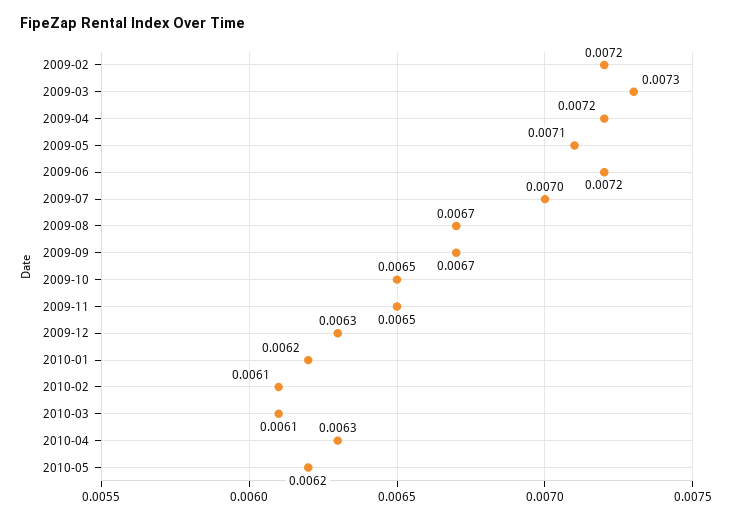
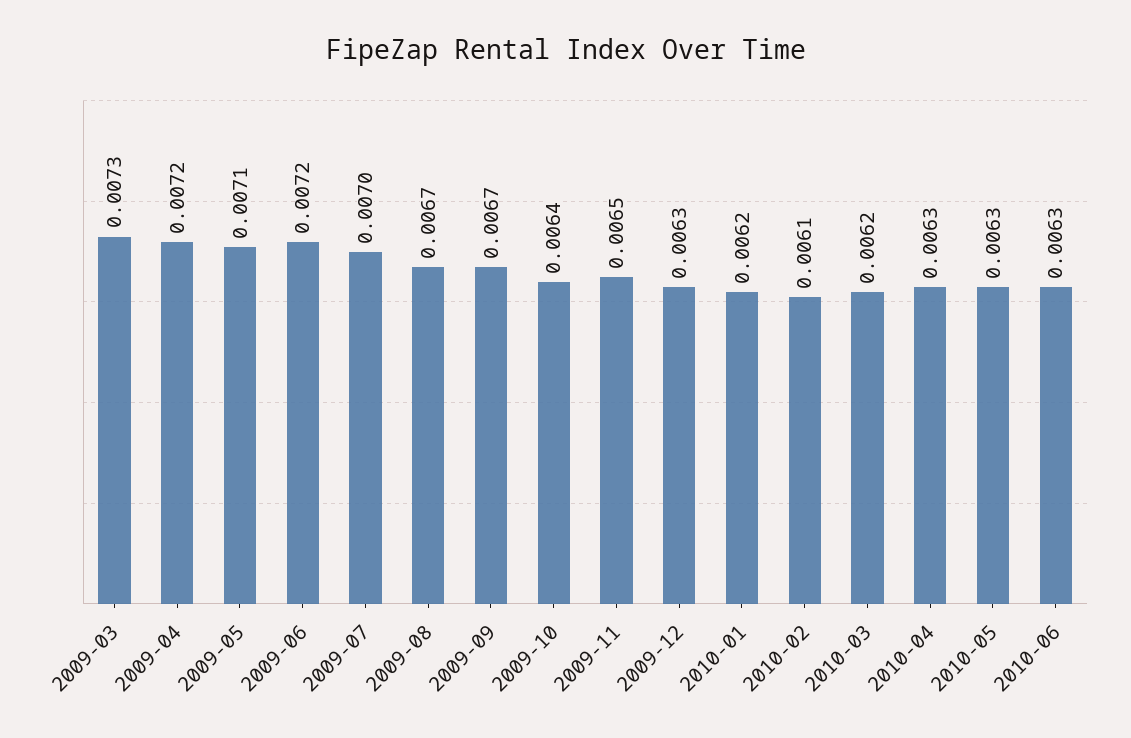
2009-02: 0.0072 -> none
2009-10: 0.0065 -> 0.0064
2010-03: 0.0061 -> 0.0062
2010-05: 0.0062 -> 0.0063
2010-06: none -> 0.0063

